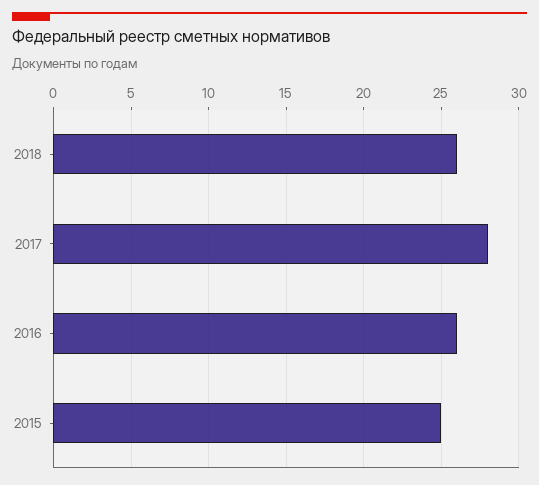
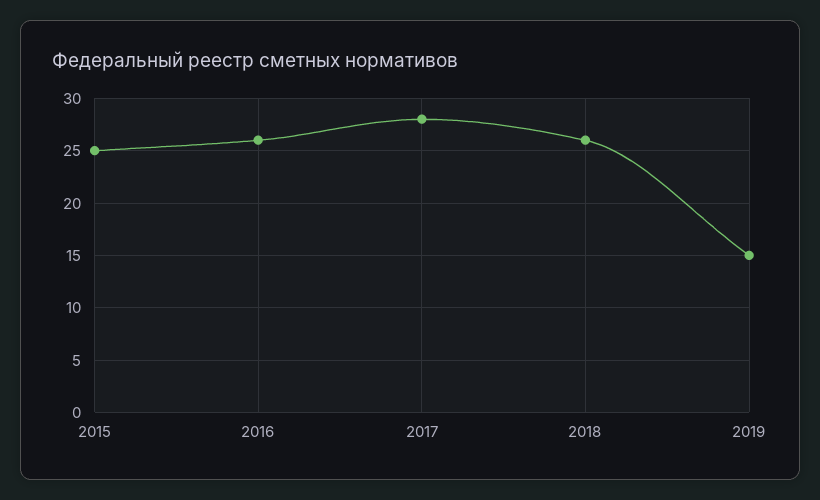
2019: none -> 15

